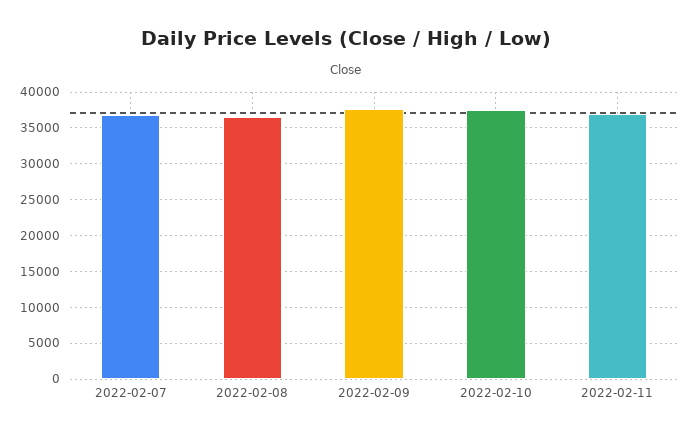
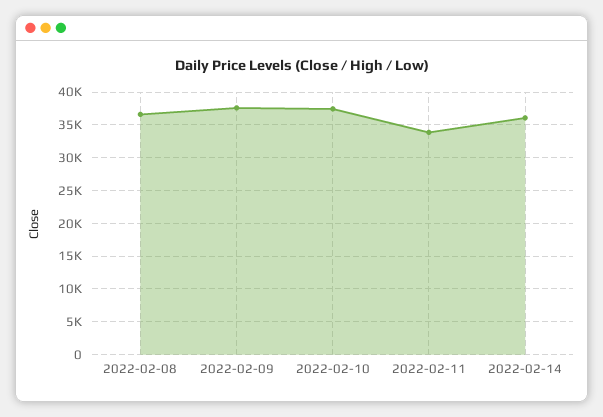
2022-02-07: 37000 -> none
2022-02-11: 37000 -> 34000
2022-02-14: none -> 36000

